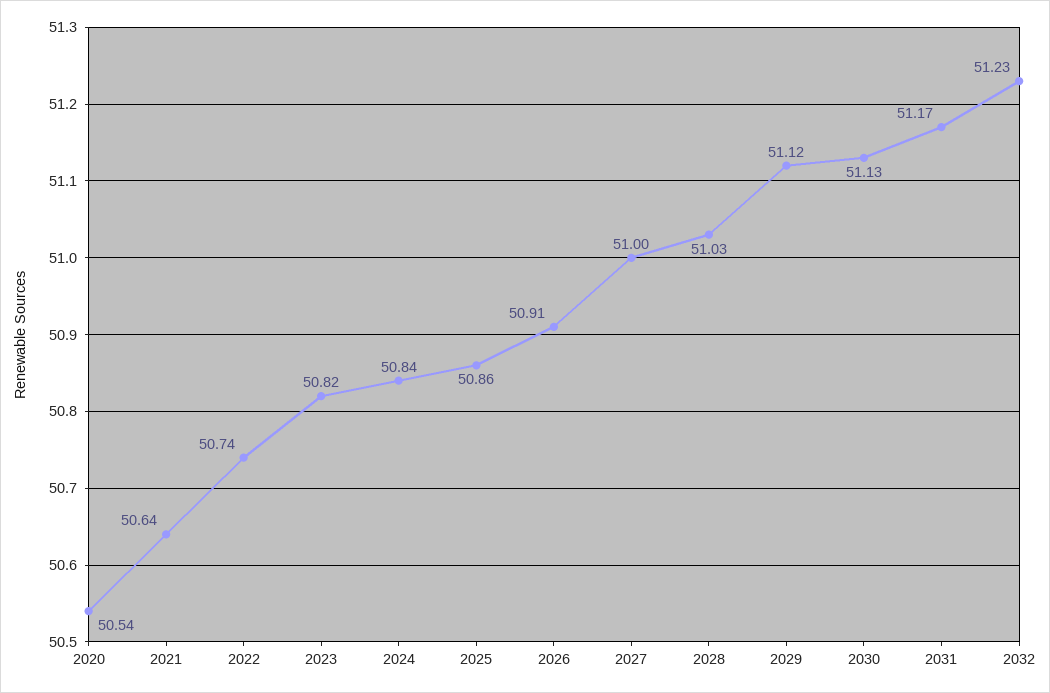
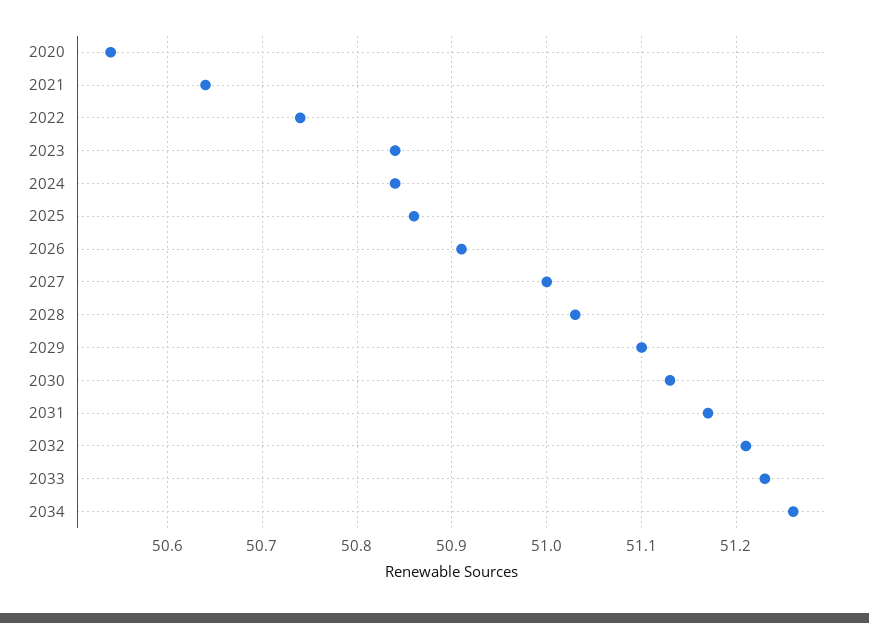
2023: 50.82 -> 50.84
2029: 51.12 -> 51.1
2032: 51.23 -> 51.21
2033: none -> 51.23
2034: none -> 51.26

